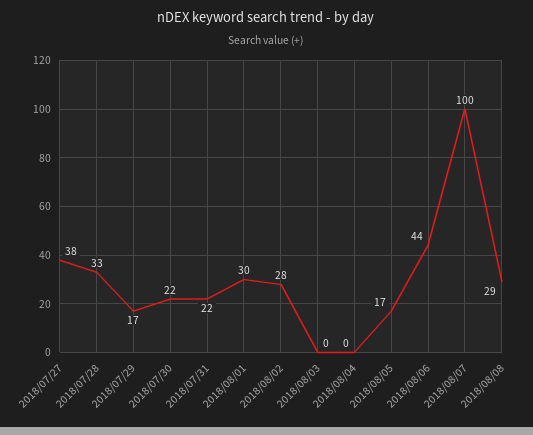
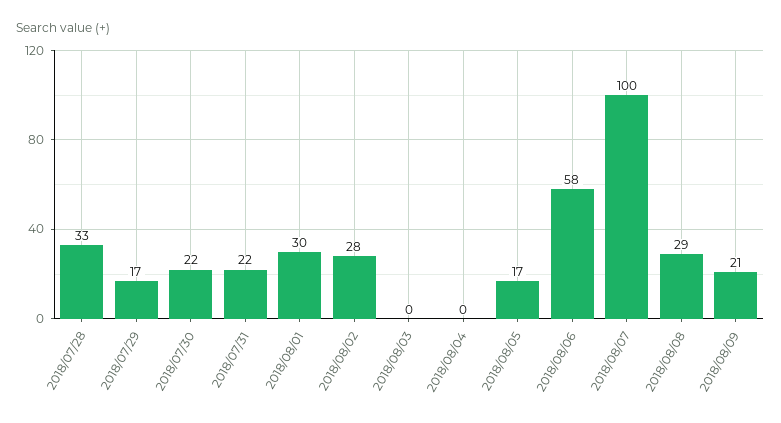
2018/07/27: 38 -> none
2018/08/06: 44 -> 58
2018/08/09: none -> 21

